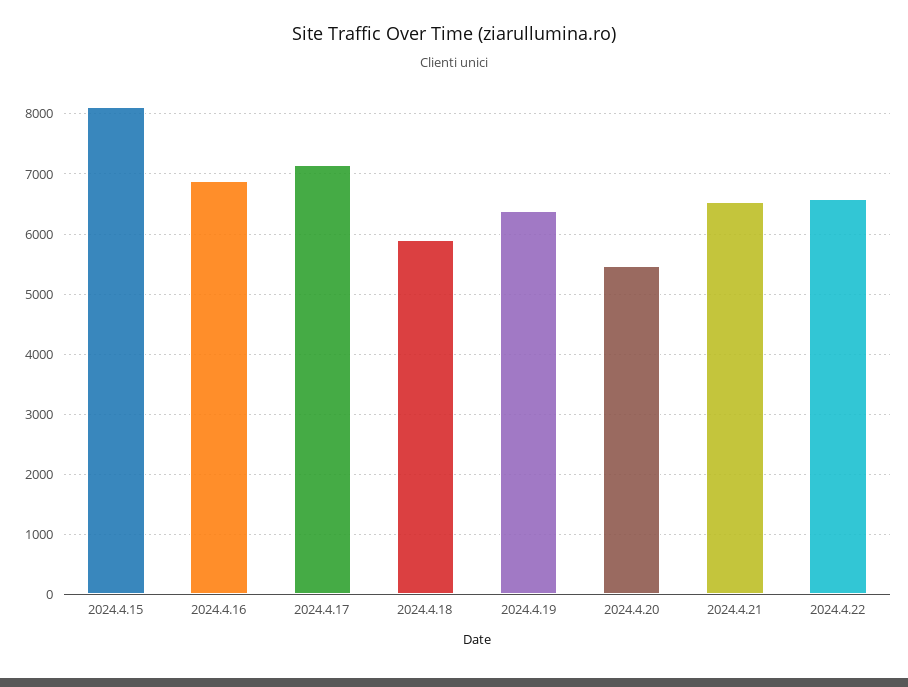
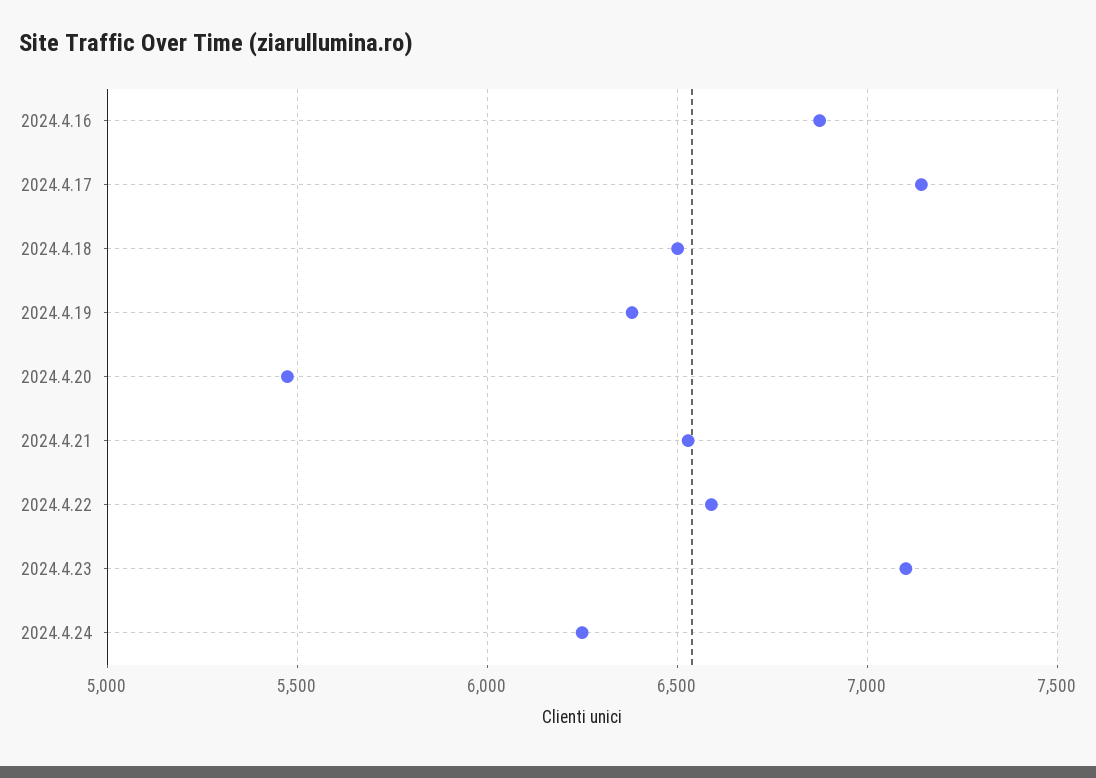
2024.4.15: 8100 -> none
2024.4.18: 5900 -> 6500
2024.4.23: none -> 7100
2024.4.24: none -> 6250

